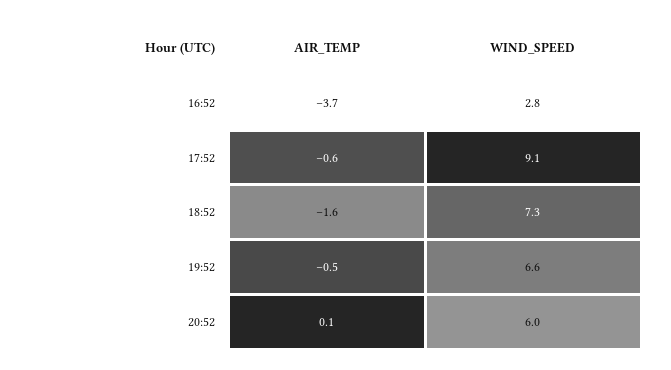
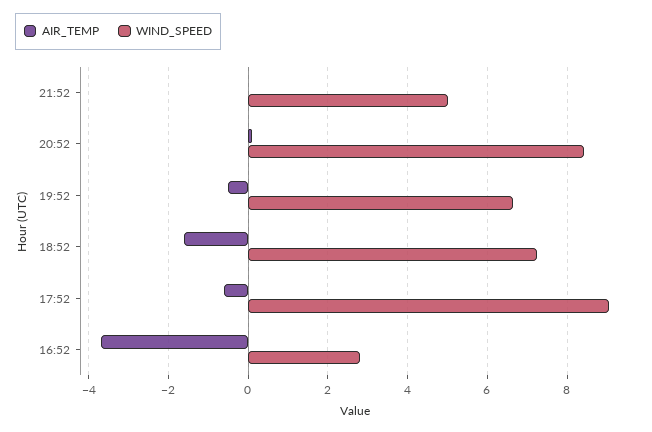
WIND_SPEED, 20:52: 6 -> 8.4
AIR_TEMP, 21:52: none -> 0
WIND_SPEED, 21:52: none -> 5

